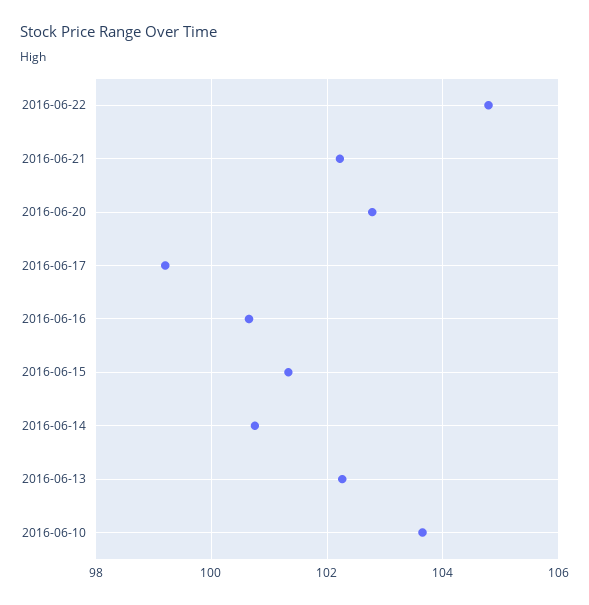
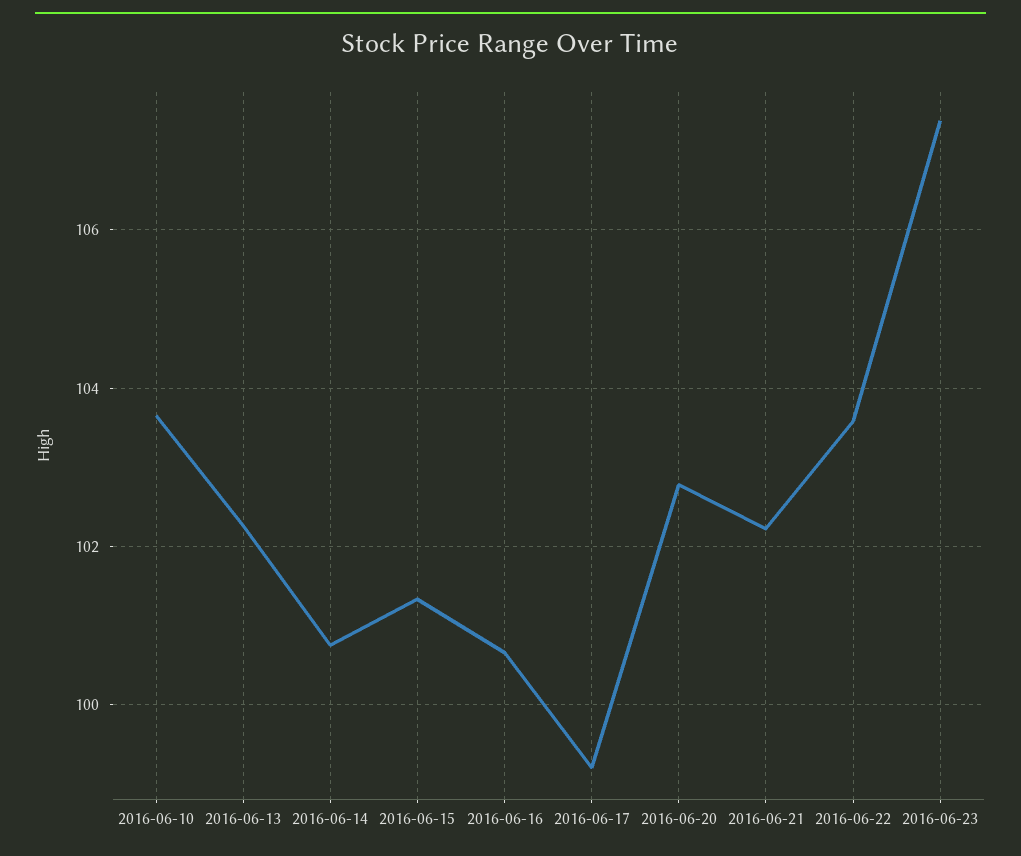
2016-06-22: 104.8 -> 103.6
2016-06-23: none -> 107.4

